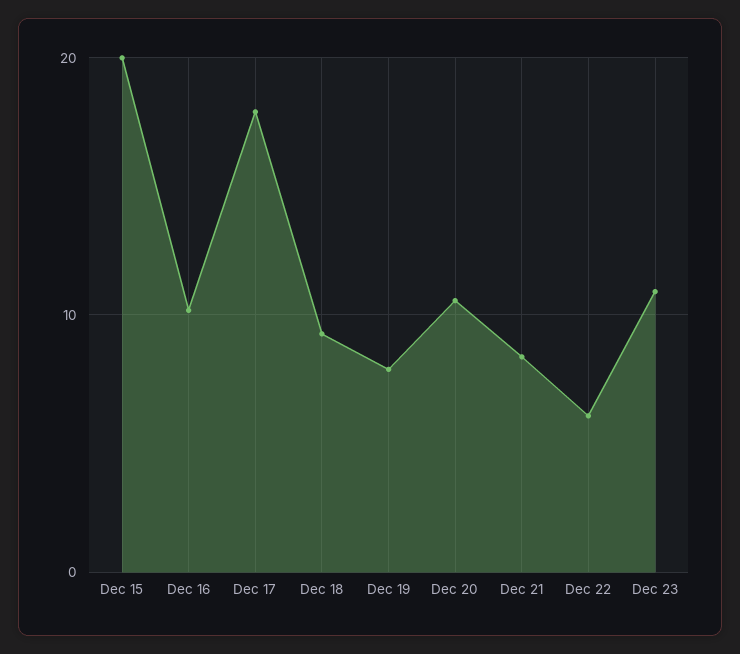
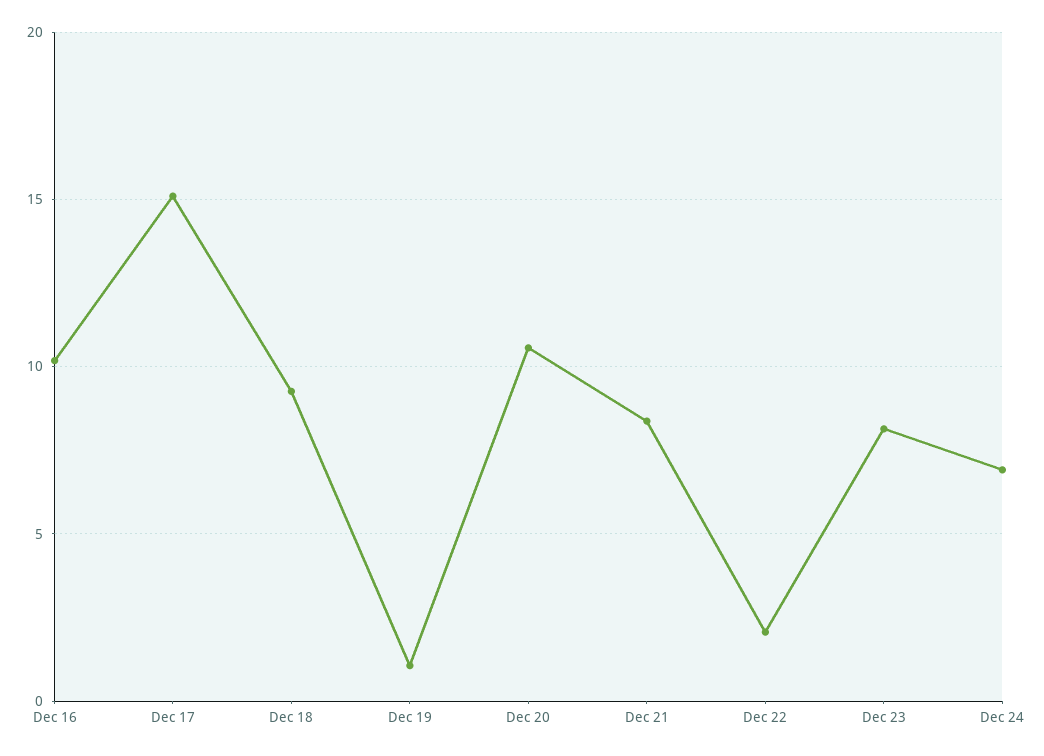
Dec 15: 20 -> none
Dec 17: 18 -> 15
Dec 19: 8 -> 1
Dec 22: 6 -> 2
Dec 23: 11 -> 8
Dec 24: none -> 7

